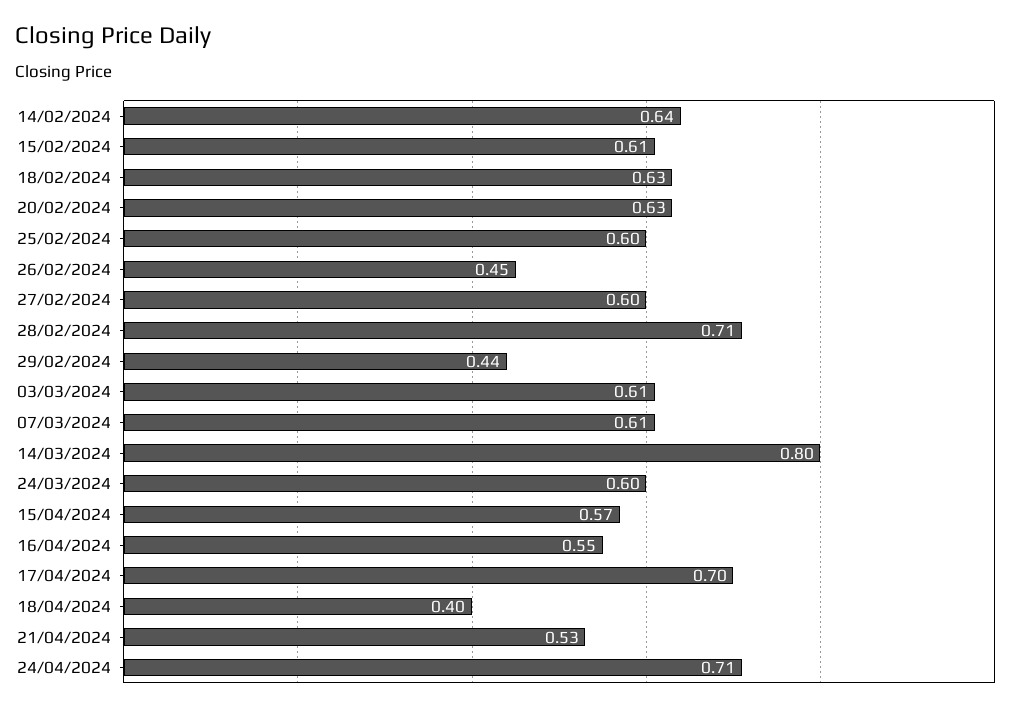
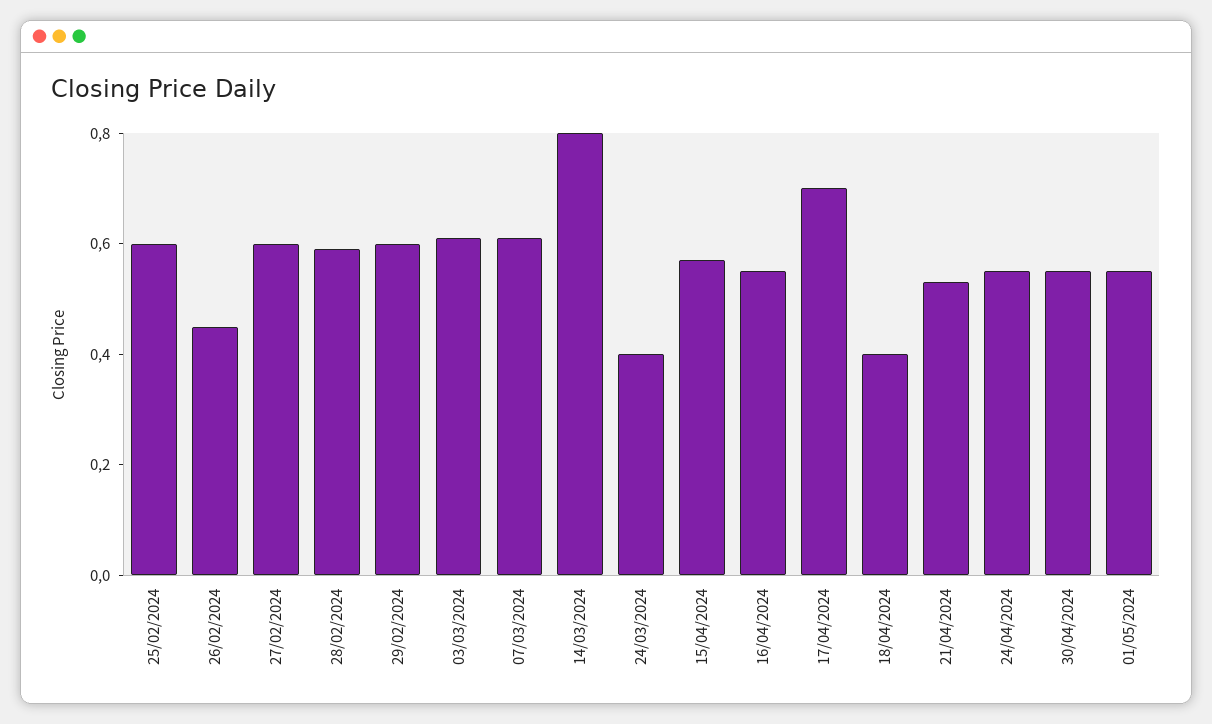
14/02/2024: 0.64 -> none
15/02/2024: 0.61 -> none
18/02/2024: 0.63 -> none
20/02/2024: 0.63 -> none
28/02/2024: 0.71 -> 0.6
29/02/2024: 0.44 -> 0.6
24/03/2024: 0.6 -> 0.4
24/04/2024: 0.71 -> 0.55
30/04/2024: none -> 0.55
01/05/2024: none -> 0.55

